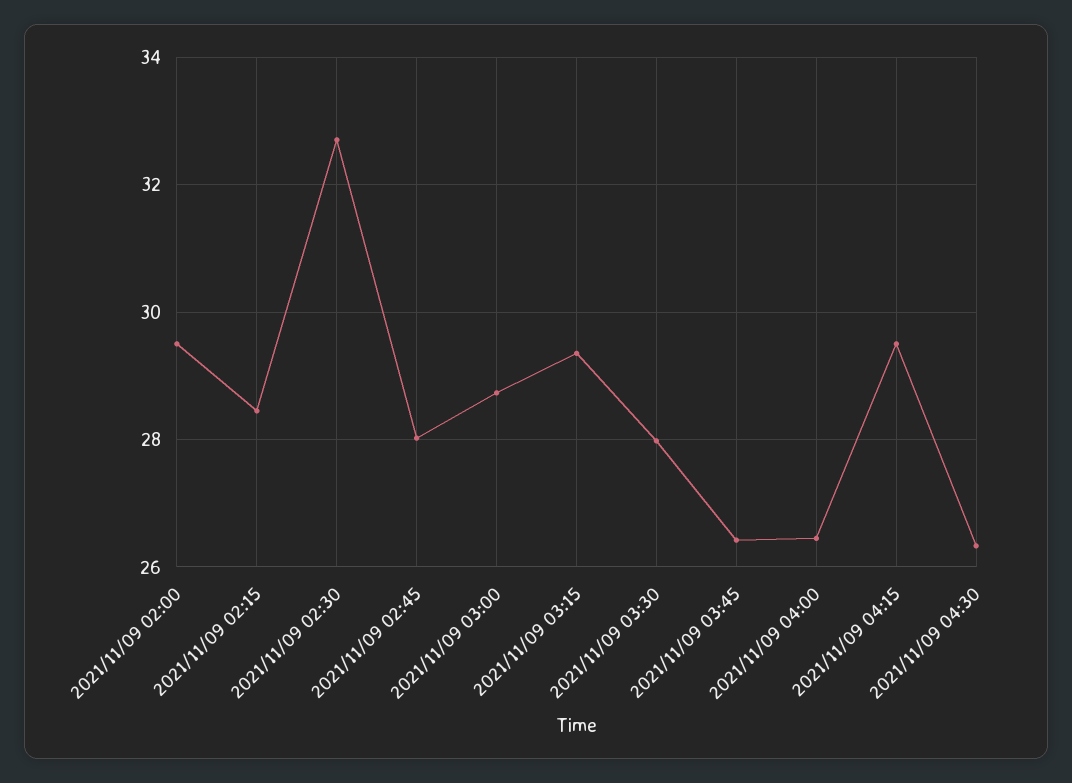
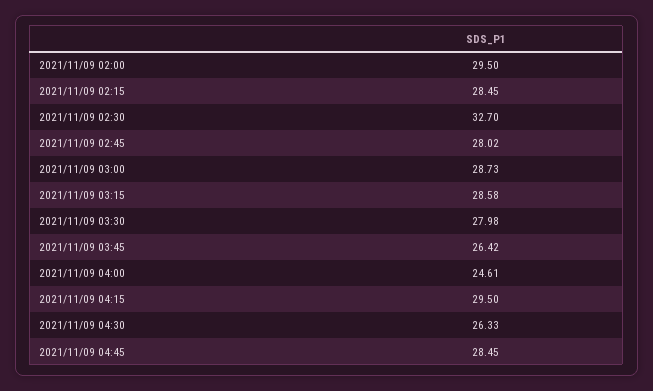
2021/11/09 03:15: 29.4 -> 28.58
2021/11/09 04:00: 26.4 -> 24.61
2021/11/09 04:45: none -> 28.45

